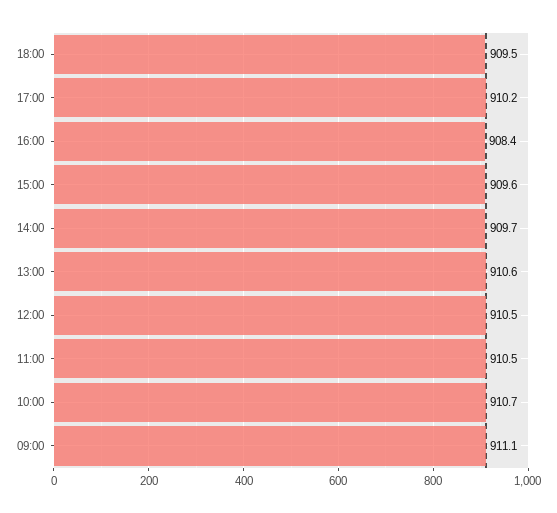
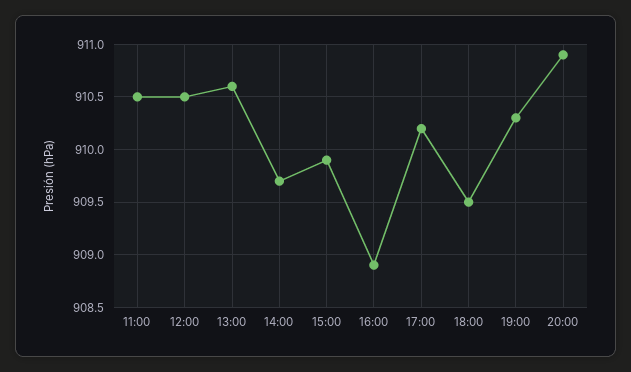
16:00: 908.4 -> 908.9
15:00: 909.6 -> 909.9
10:00: 910.7 -> none
09:00: 911.1 -> none
19:00: none -> 910.3
20:00: none -> 910.9

